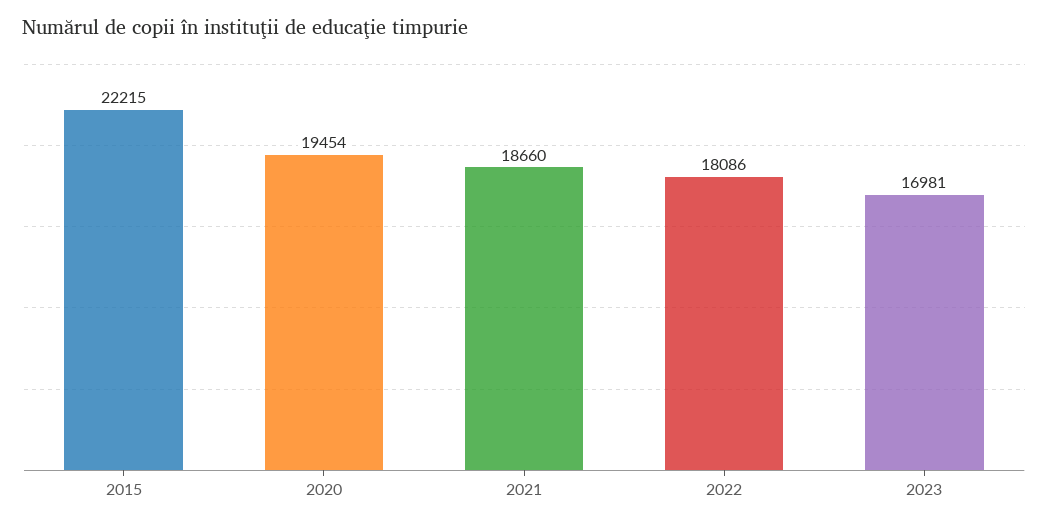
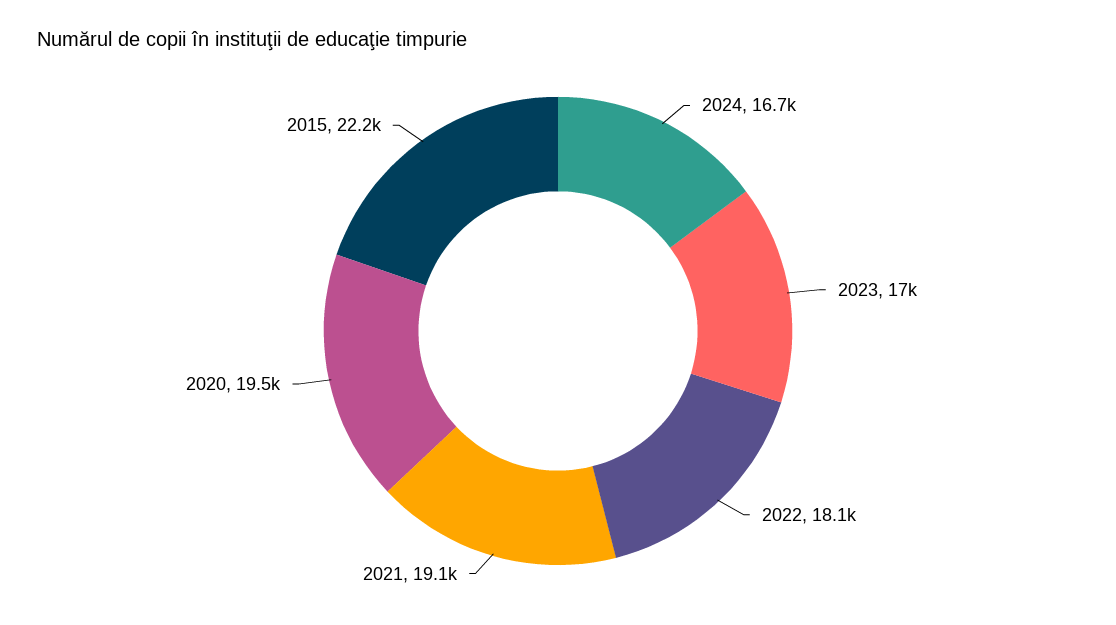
2021: 18660 -> 19100
2024: none -> 16700

